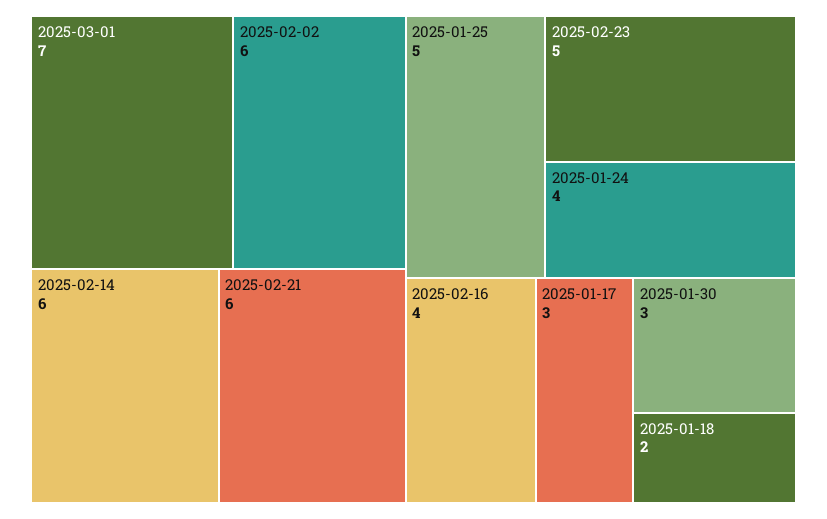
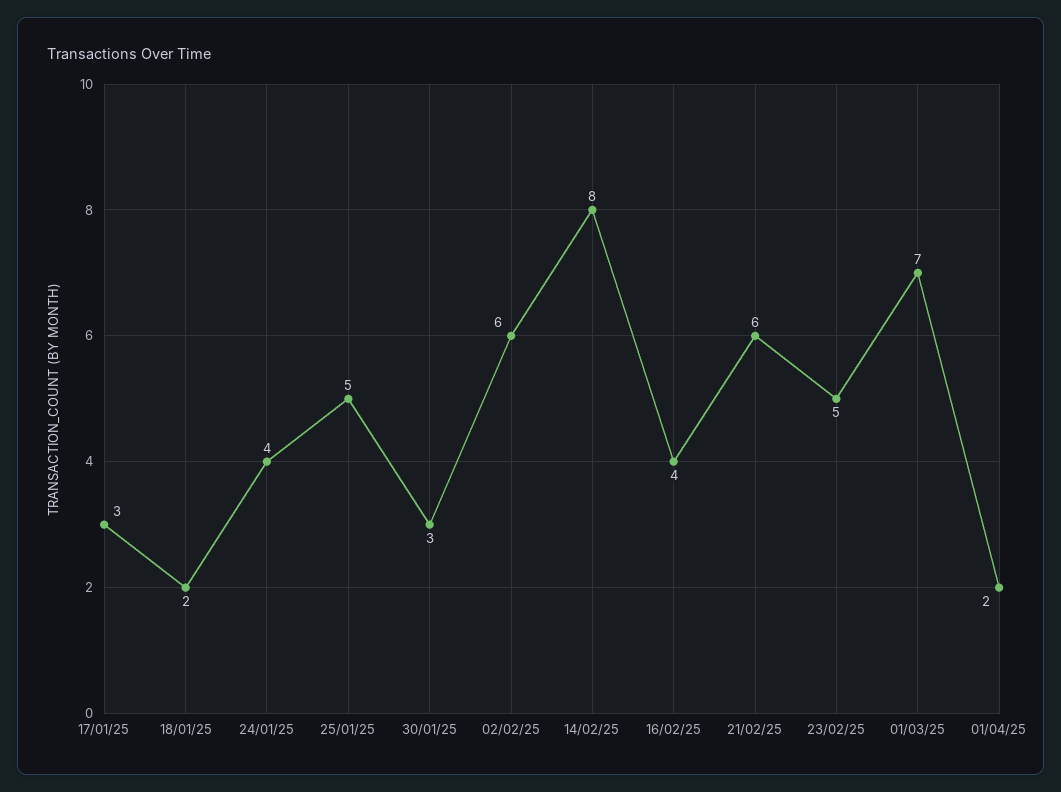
2025-02-14: 6 -> 8
01/04/25: none -> 2

